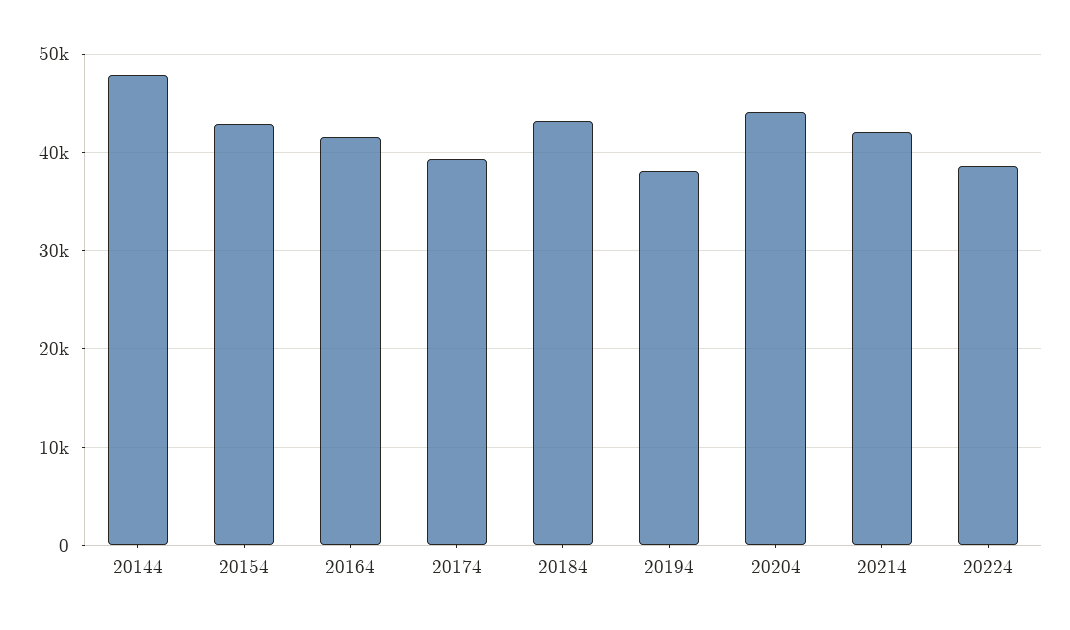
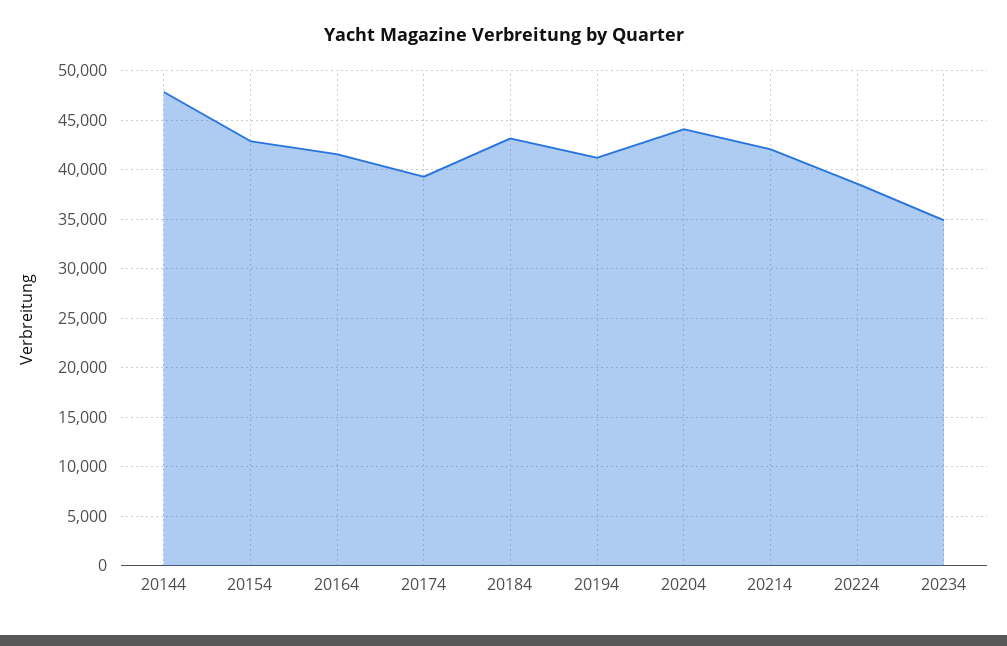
20194: 38000 -> 41000
20234: none -> 35000

